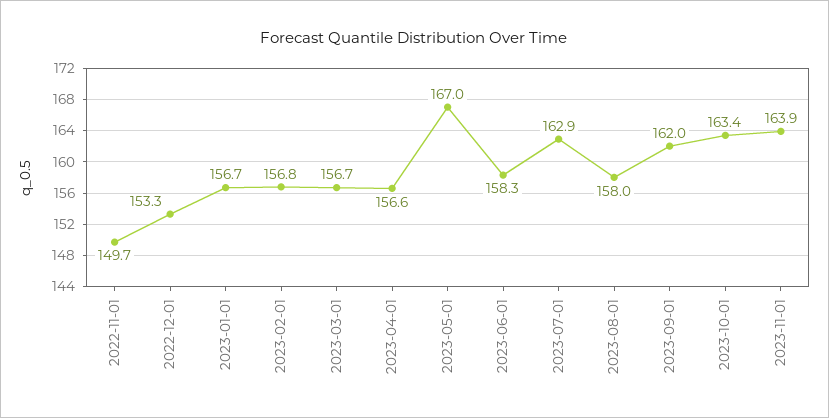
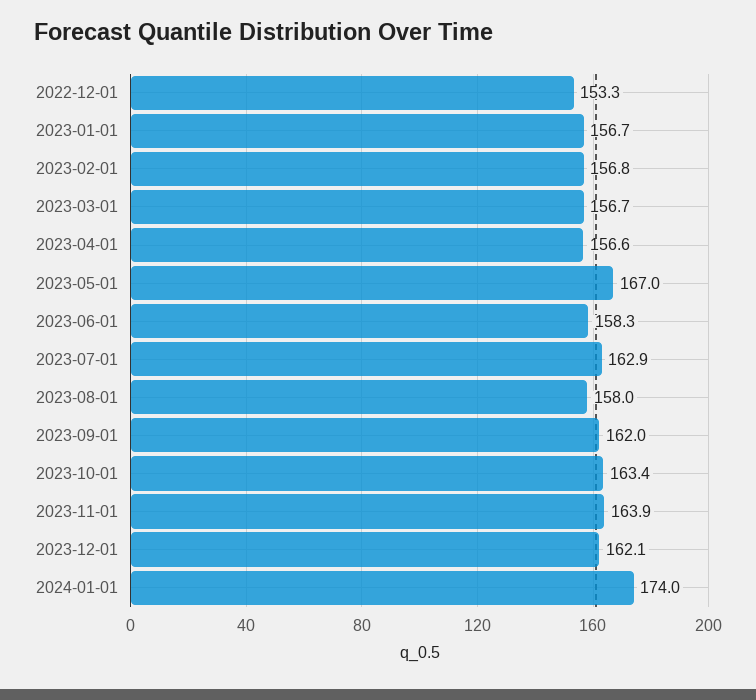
2022-11-01: 149.7 -> none
2023-12-01: none -> 162.1
2024-01-01: none -> 174

